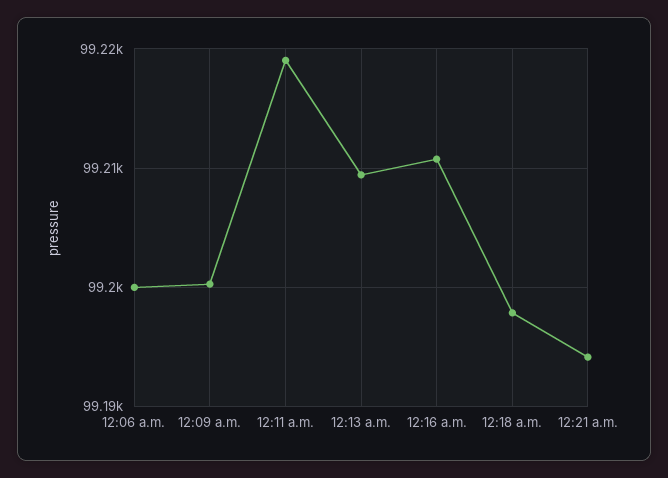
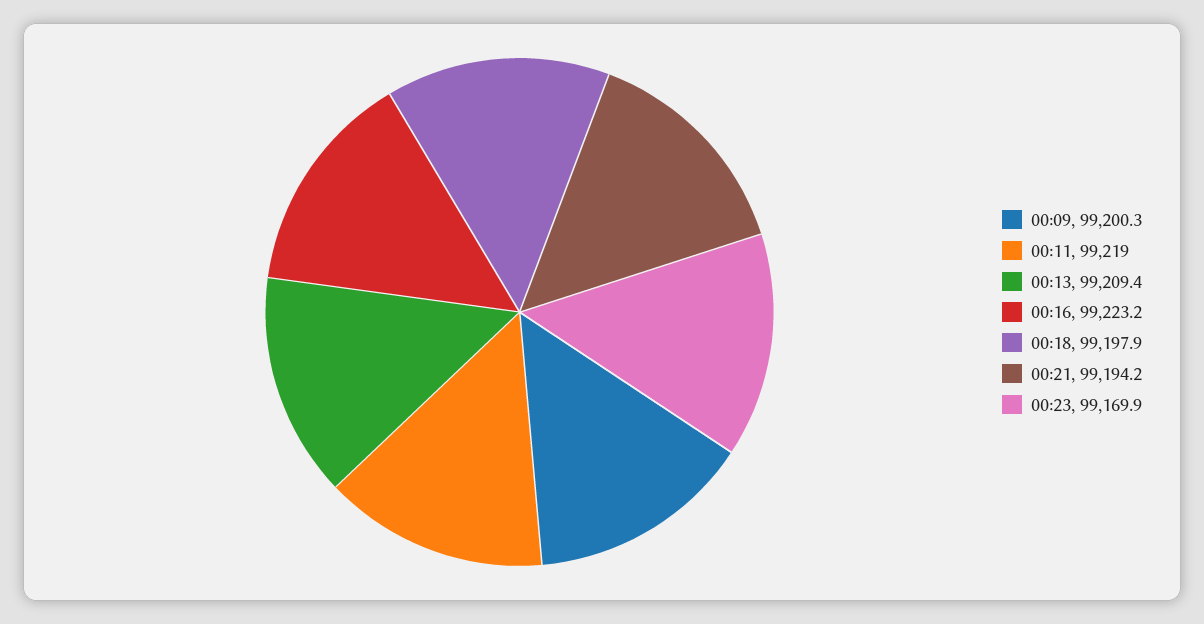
12:06 a.m.: 99200 -> none
12:16 a.m.: 99211 -> 99223.2
00:23: none -> 99169.9

